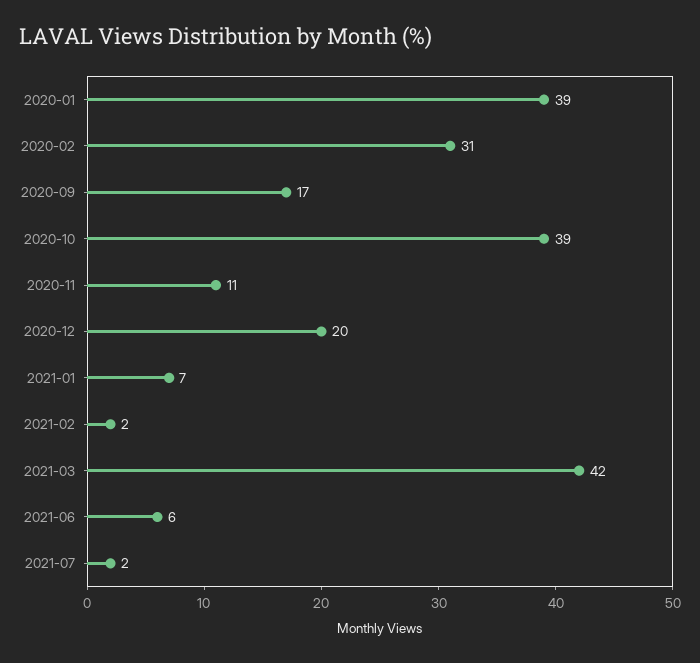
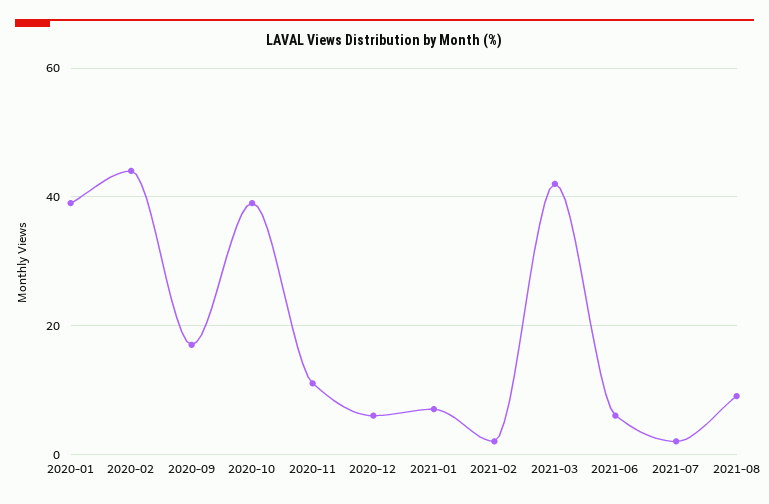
2020-02: 31 -> 45
2020-12: 20 -> 5
2021-08: none -> 10

